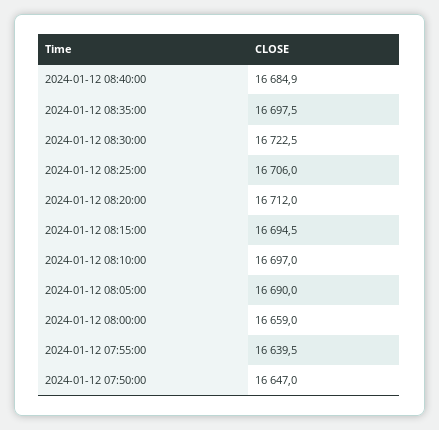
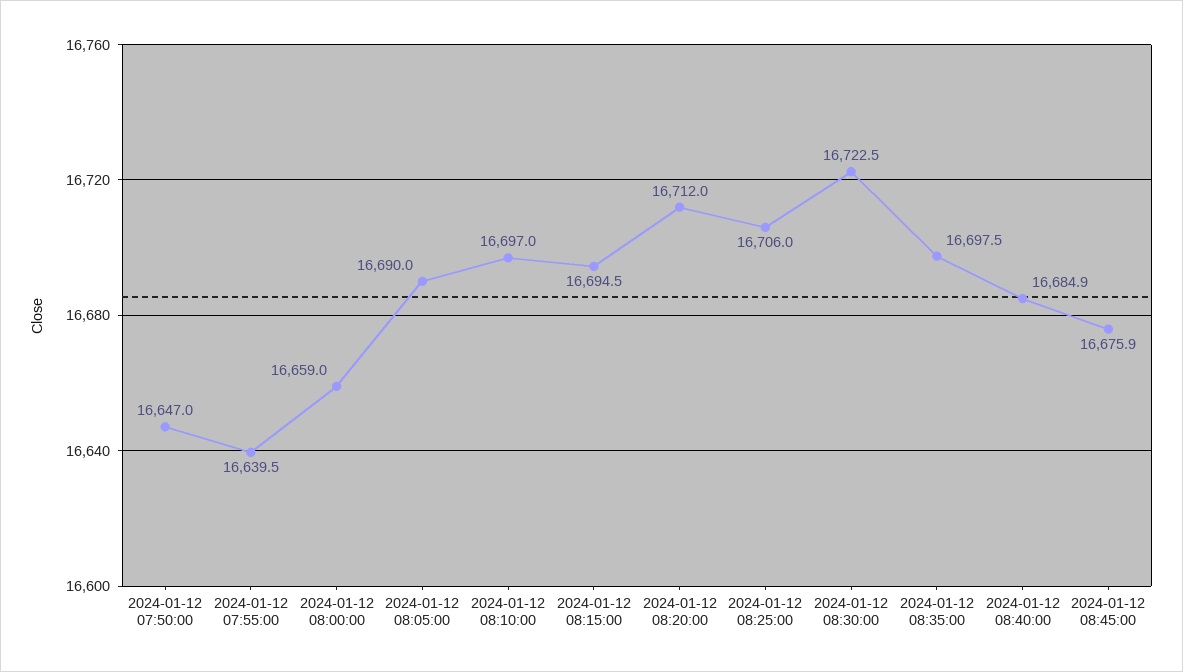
2024-01-12 08:45:00: none -> 16675.9

